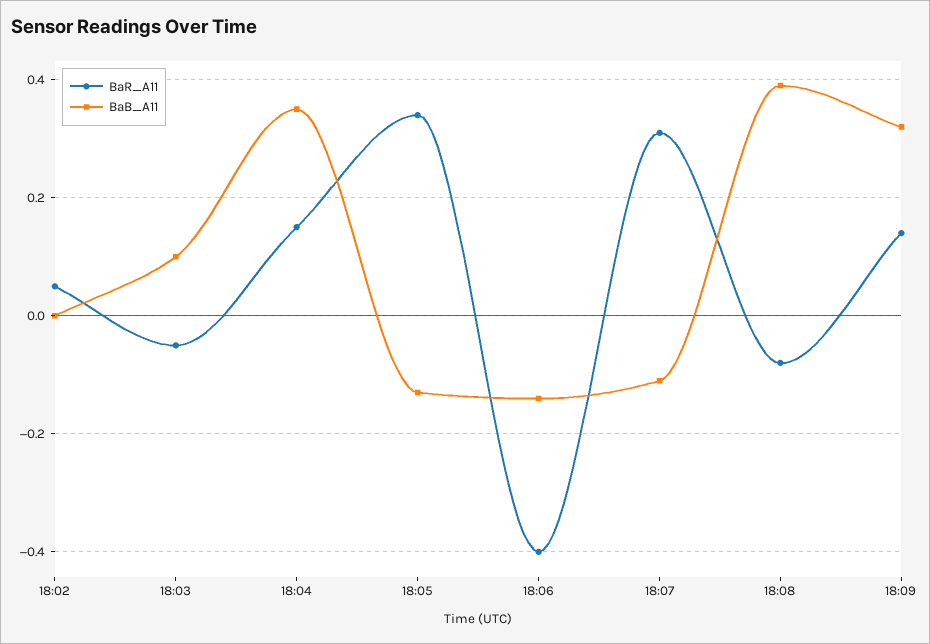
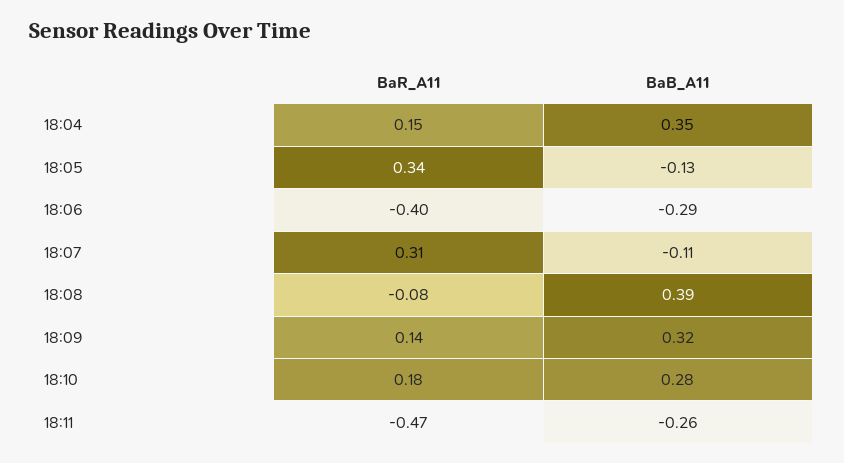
BaR_A11, 18:02: 0.05 -> none
BaB_A11, 18:02: 0 -> none
BaR_A11, 18:03: -0.05 -> none
BaB_A11, 18:03: 0.1 -> none
BaB_A11, 18:06: -0.15 -> -0.29
BaR_A11, 18:10: none -> 0.18
BaB_A11, 18:10: none -> 0.28
BaR_A11, 18:11: none -> -0.47
BaB_A11, 18:11: none -> -0.26

